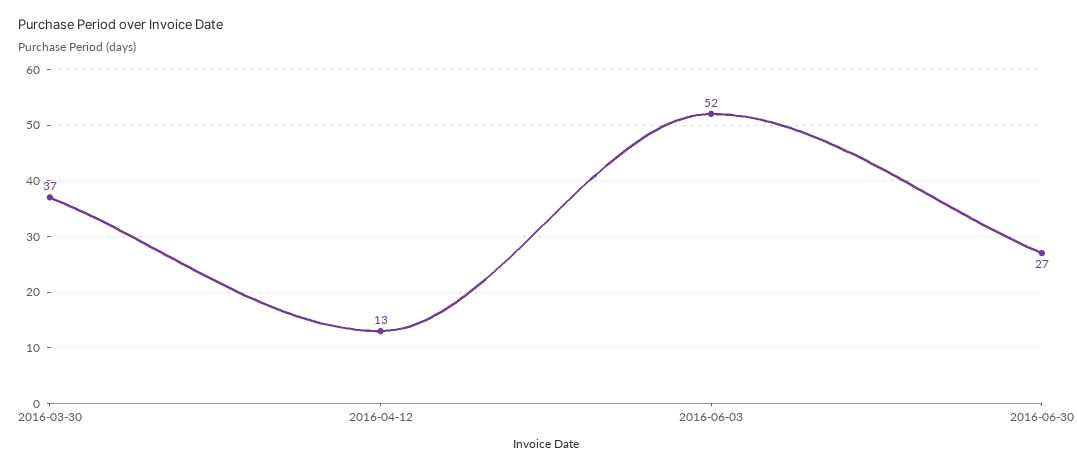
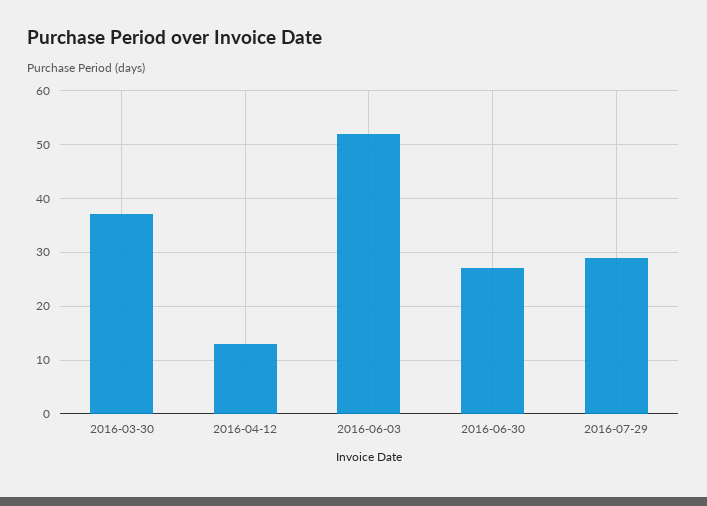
2016-07-29: none -> 30

